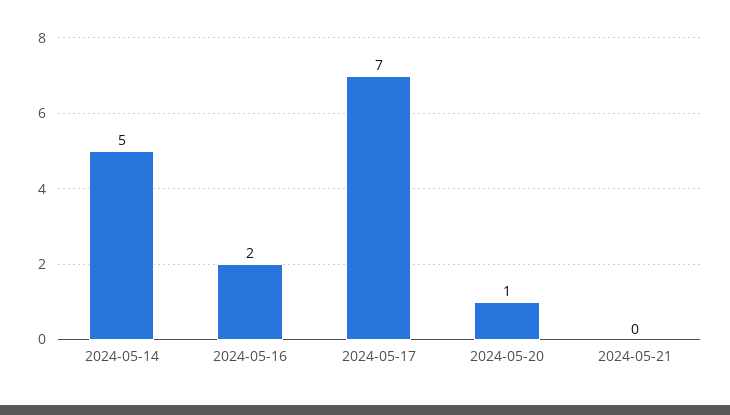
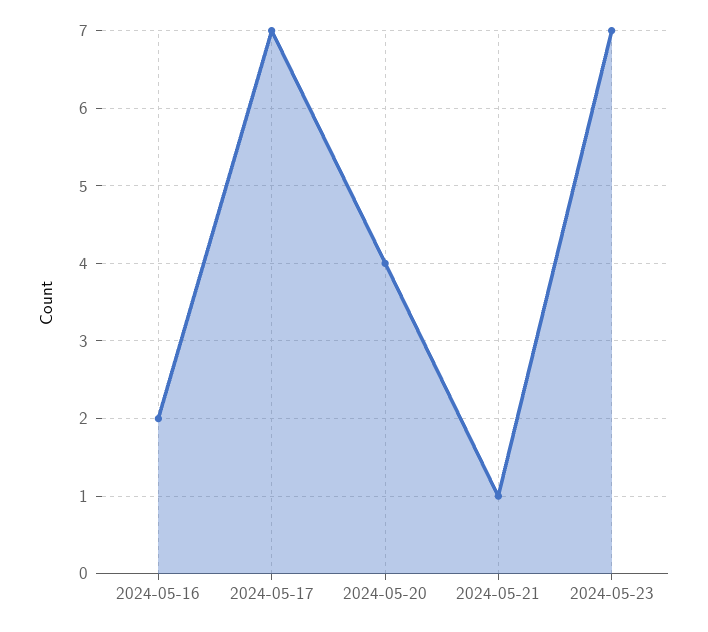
2024-05-14: 5 -> none
2024-05-20: 1 -> 4
2024-05-21: 0 -> 1
2024-05-23: none -> 7

